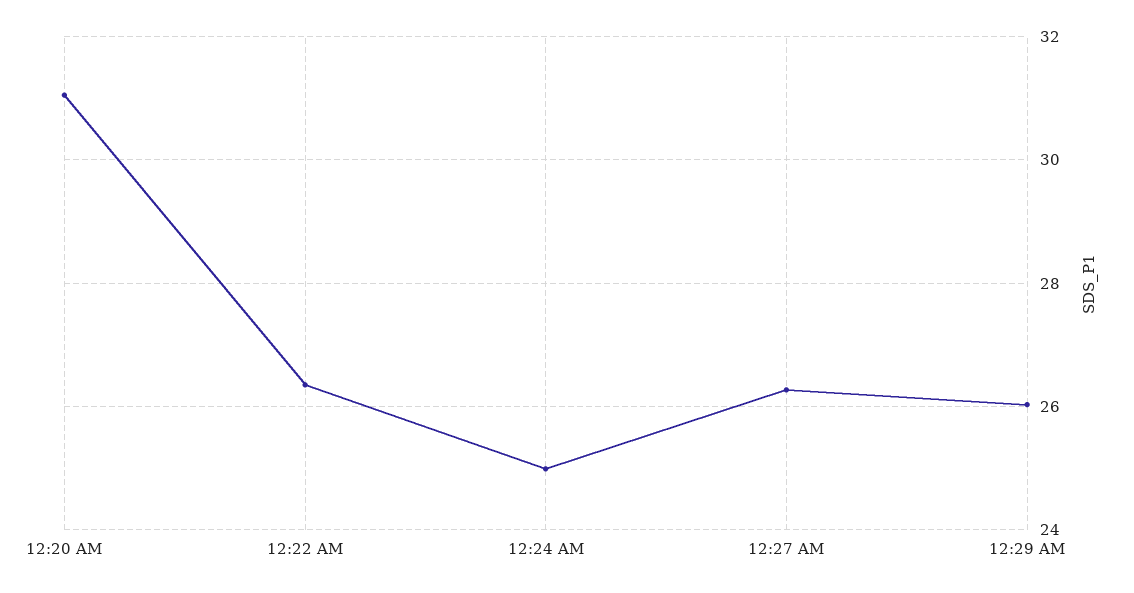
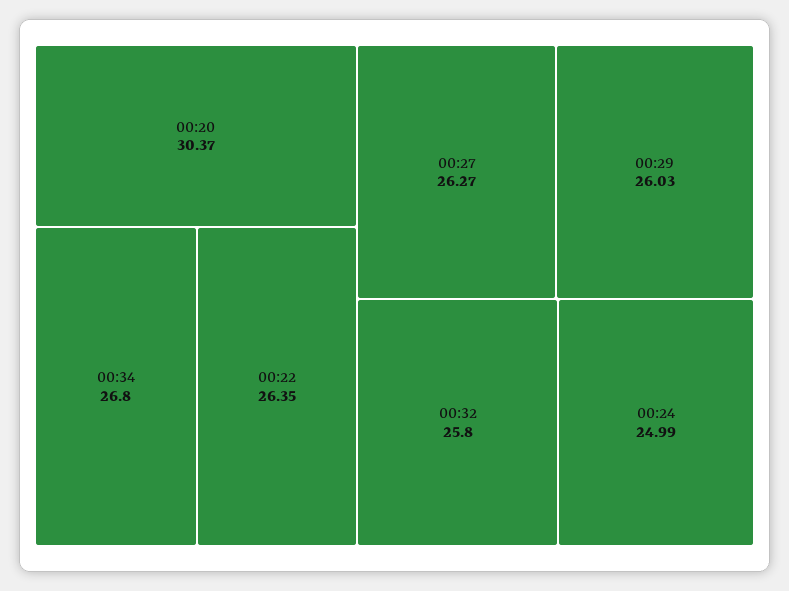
12:20 AM: 31 -> 30.37
00:34: none -> 26.8
00:32: none -> 25.8

